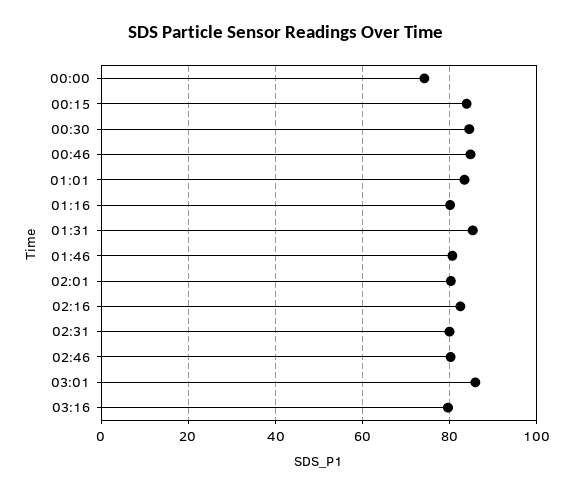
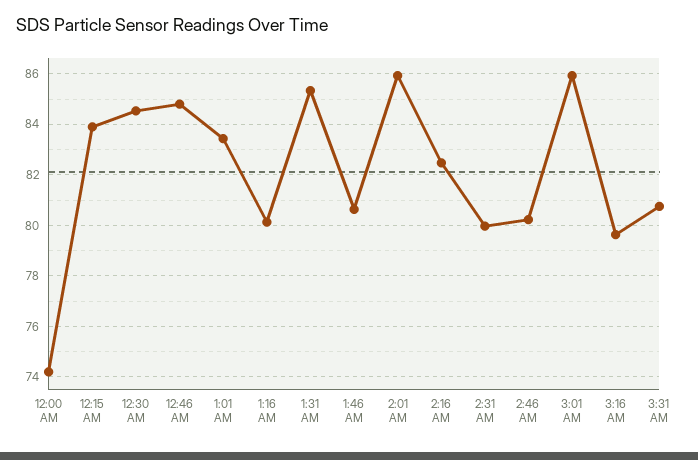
02:01: 80 -> 86
3:31 AM: none -> 80.75

